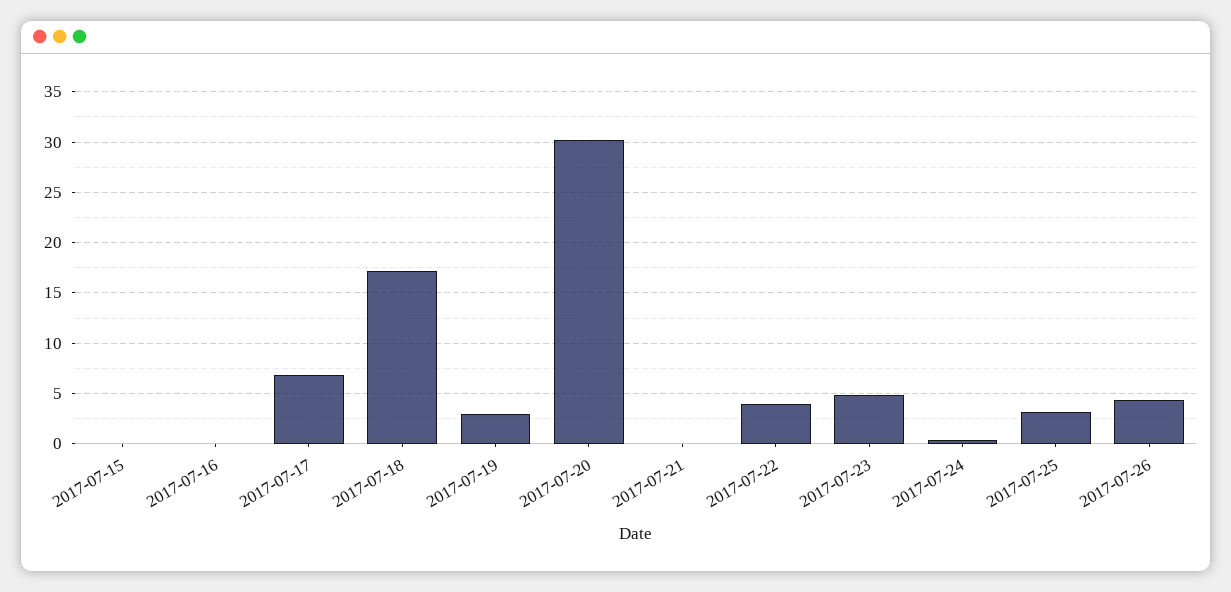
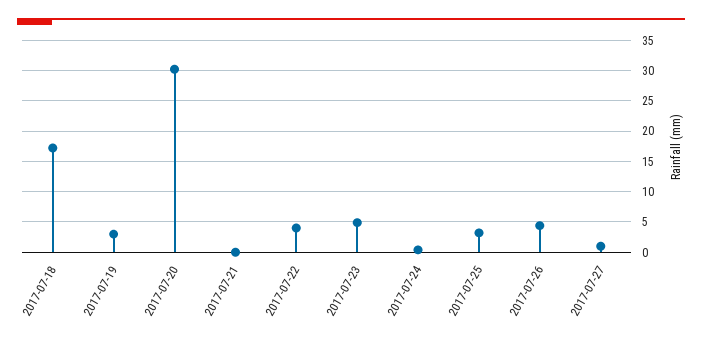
2017-07-15: 0 -> none
2017-07-16: 0 -> none
2017-07-17: 7 -> none
2017-07-27: none -> 1

